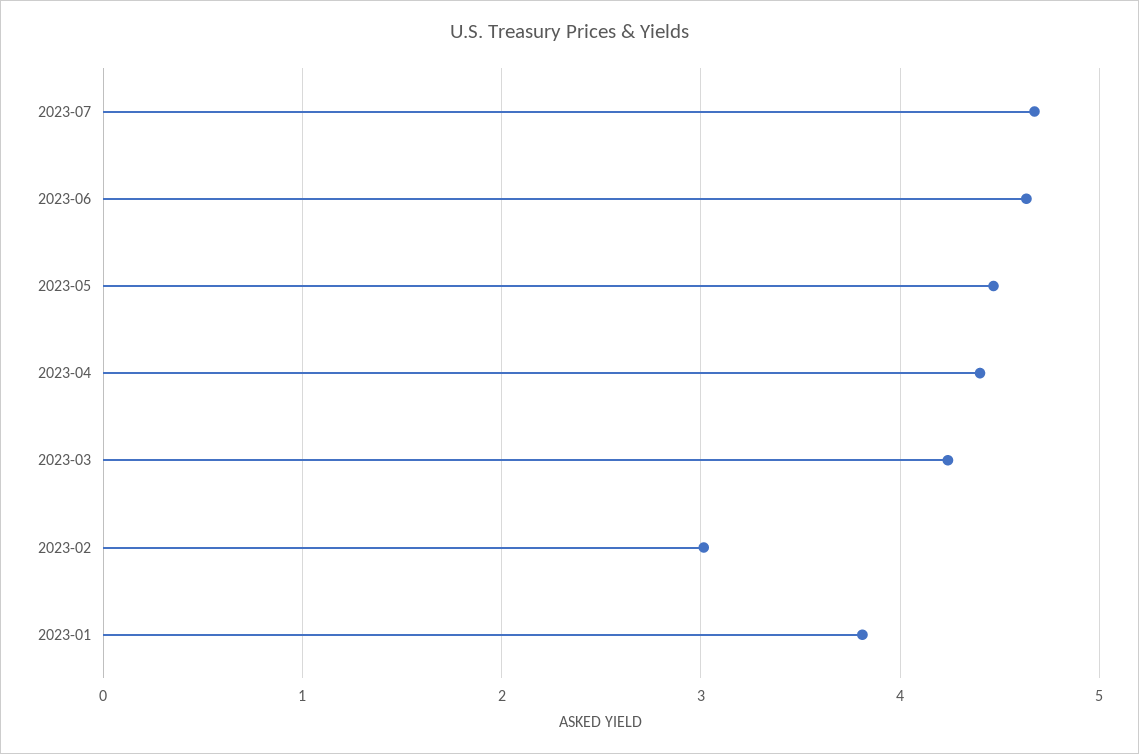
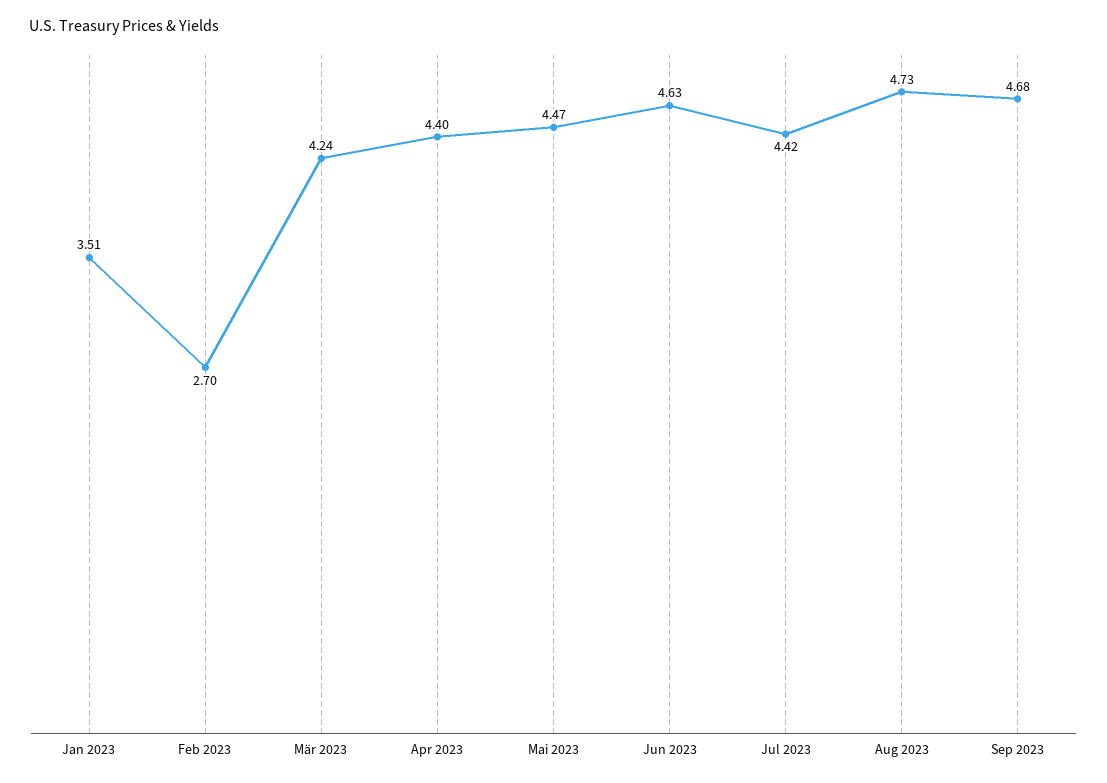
2023-07: 4.7 -> 4.42
2023-02: 3 -> 2.7
2023-01: 3.8 -> 3.51
Aug 2023: none -> 4.73
Sep 2023: none -> 4.68

